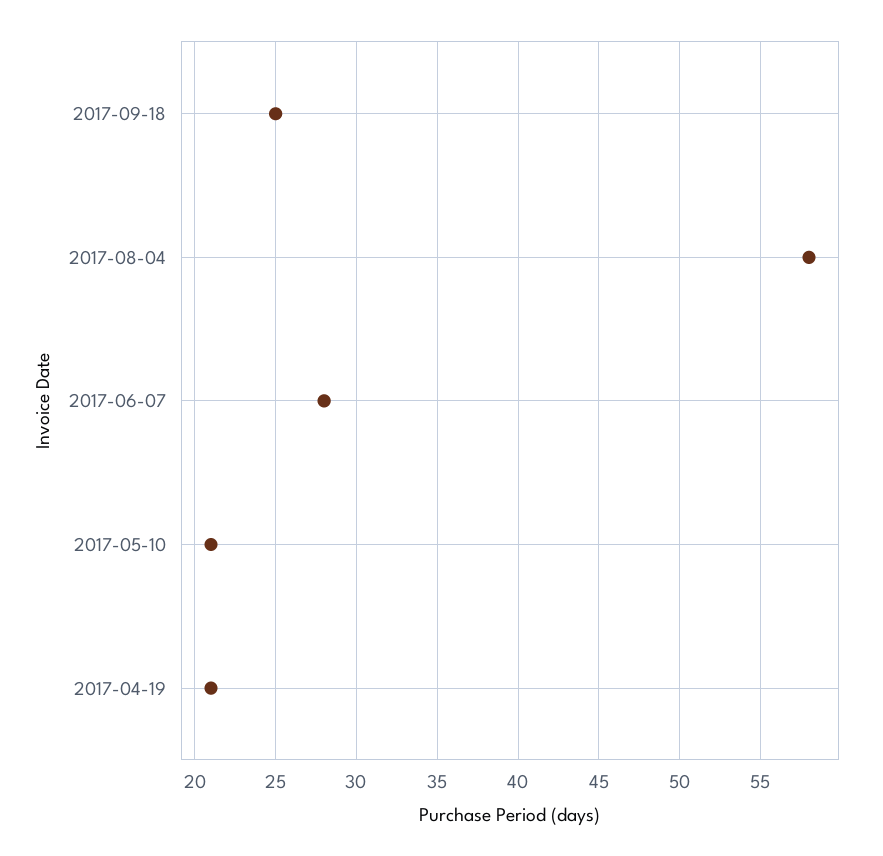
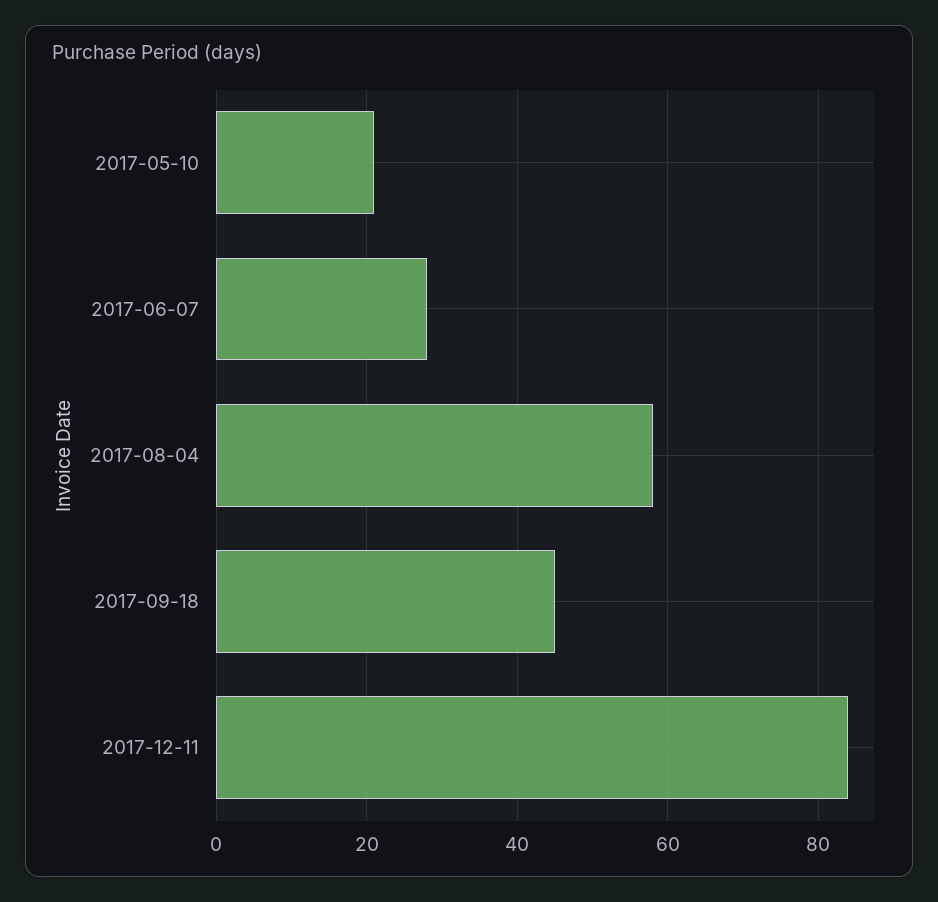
2017-09-18: 25 -> 45
2017-04-19: 21 -> none
2017-12-11: none -> 85

